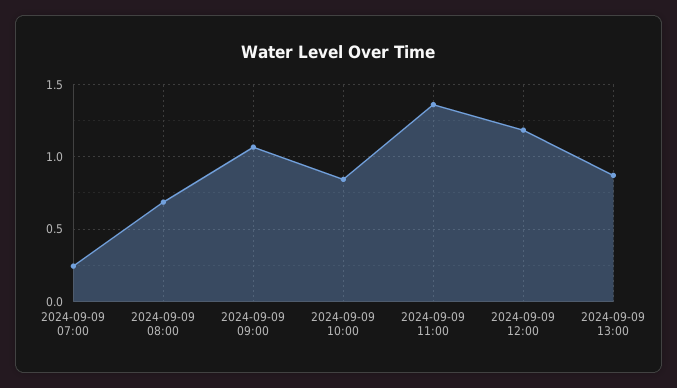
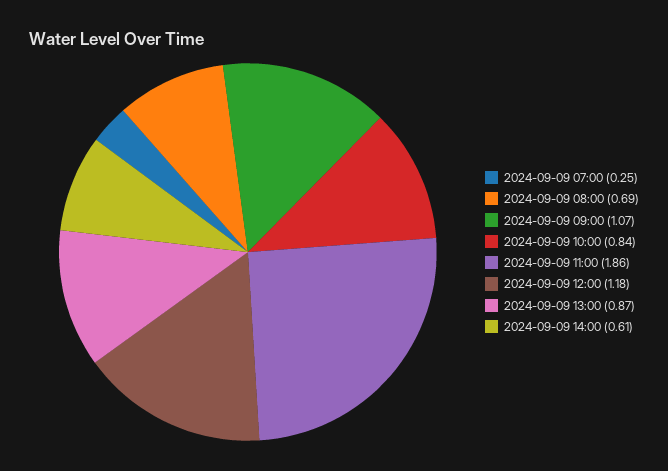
2024-09-09 11:00: 1.35 -> 1.86
2024-09-09 14:00: none -> 0.61

